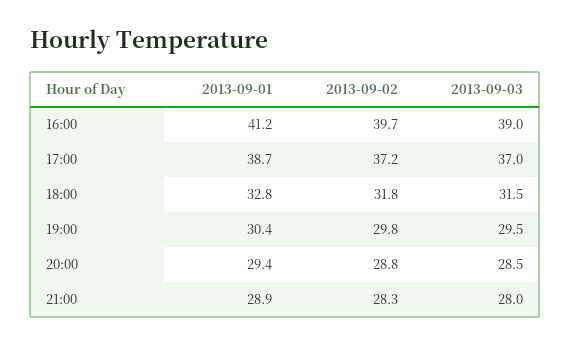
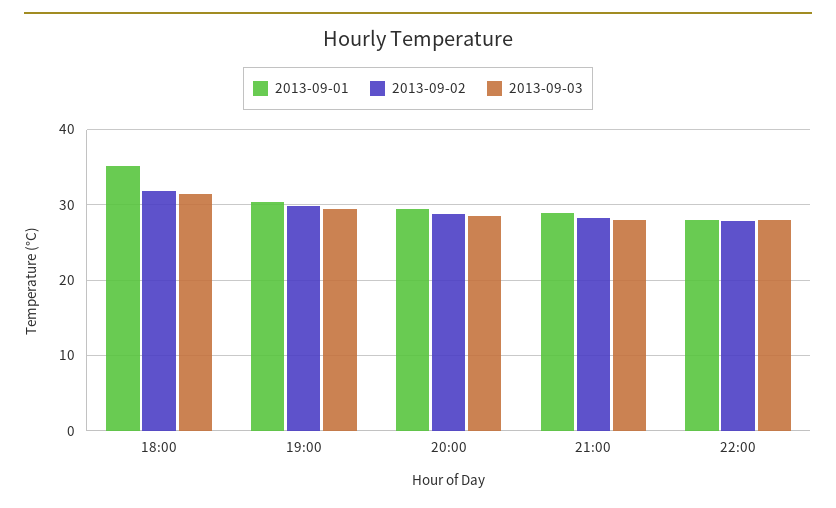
2013-09-01, 16:00: 41.2 -> none
2013-09-02, 16:00: 39.7 -> none
2013-09-03, 16:00: 39 -> none
2013-09-01, 17:00: 38.7 -> none
2013-09-02, 17:00: 37.2 -> none
2013-09-03, 17:00: 37 -> none
2013-09-01, 18:00: 32.8 -> 35
2013-09-01, 22:00: none -> 28
2013-09-02, 22:00: none -> 28
2013-09-03, 22:00: none -> 28

